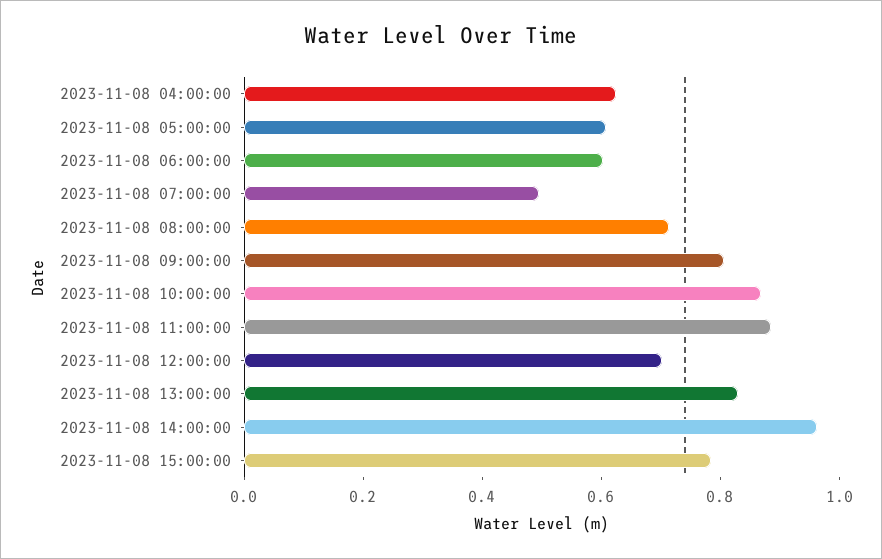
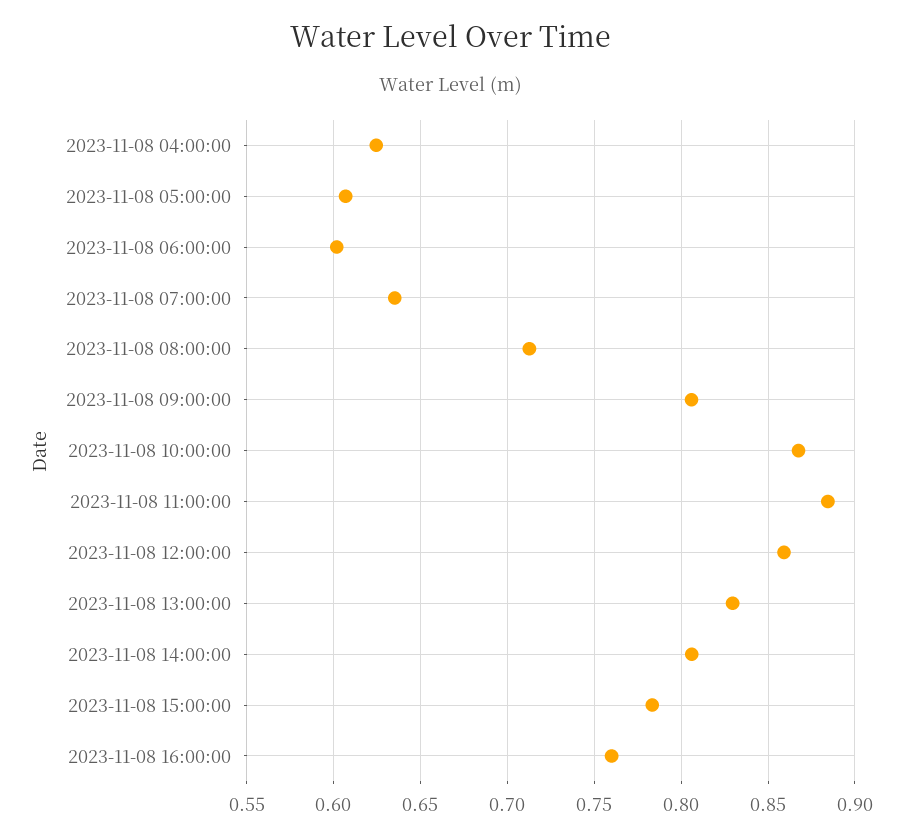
2023-11-08 07:00:00: 0.5 -> 0.635
2023-11-08 12:00:00: 0.7 -> 0.86
2023-11-08 14:00:00: 0.95 -> 0.805
2023-11-08 16:00:00: none -> 0.76

